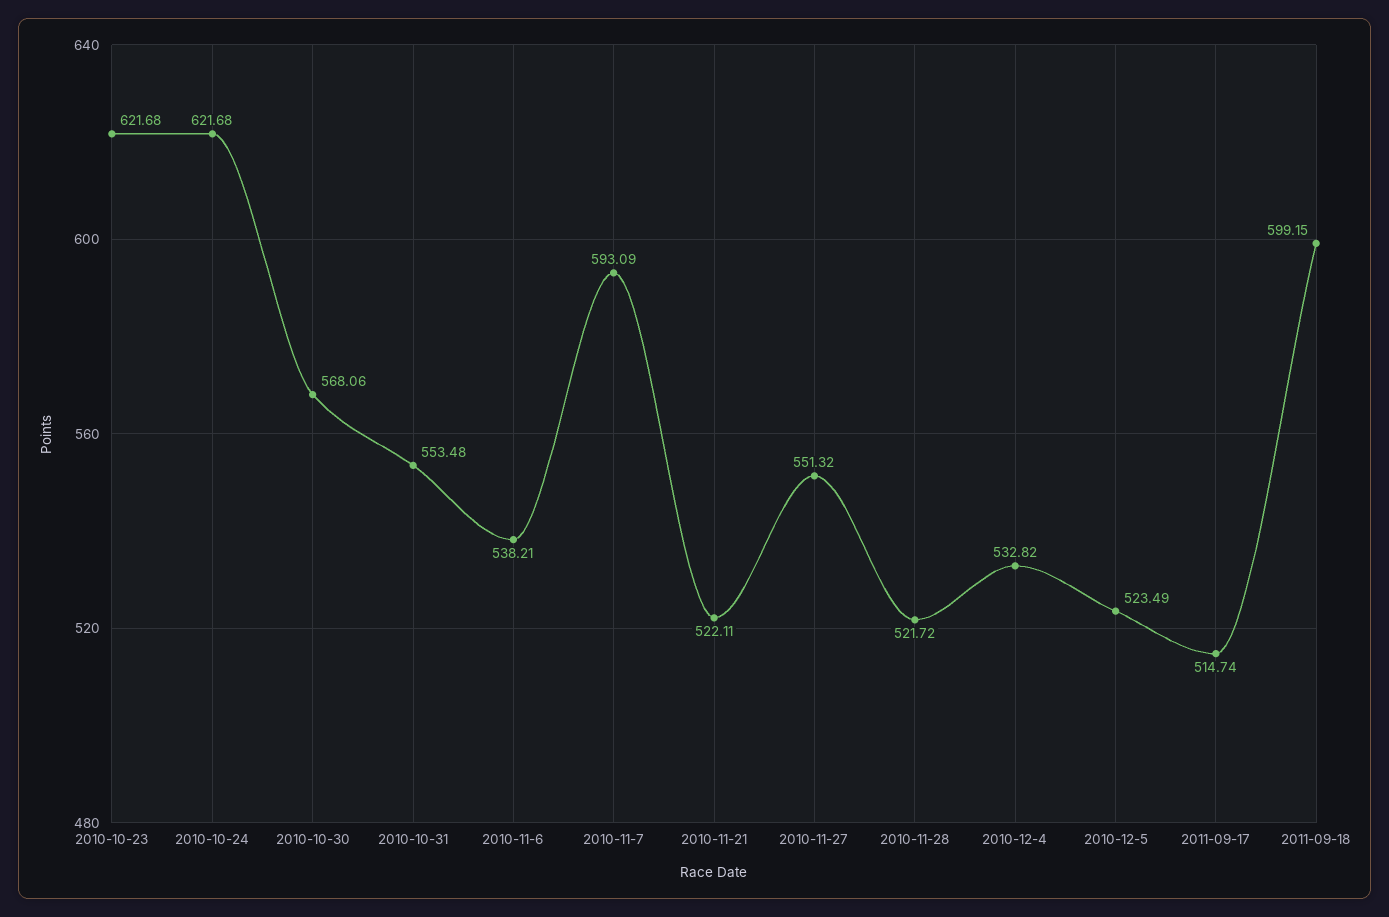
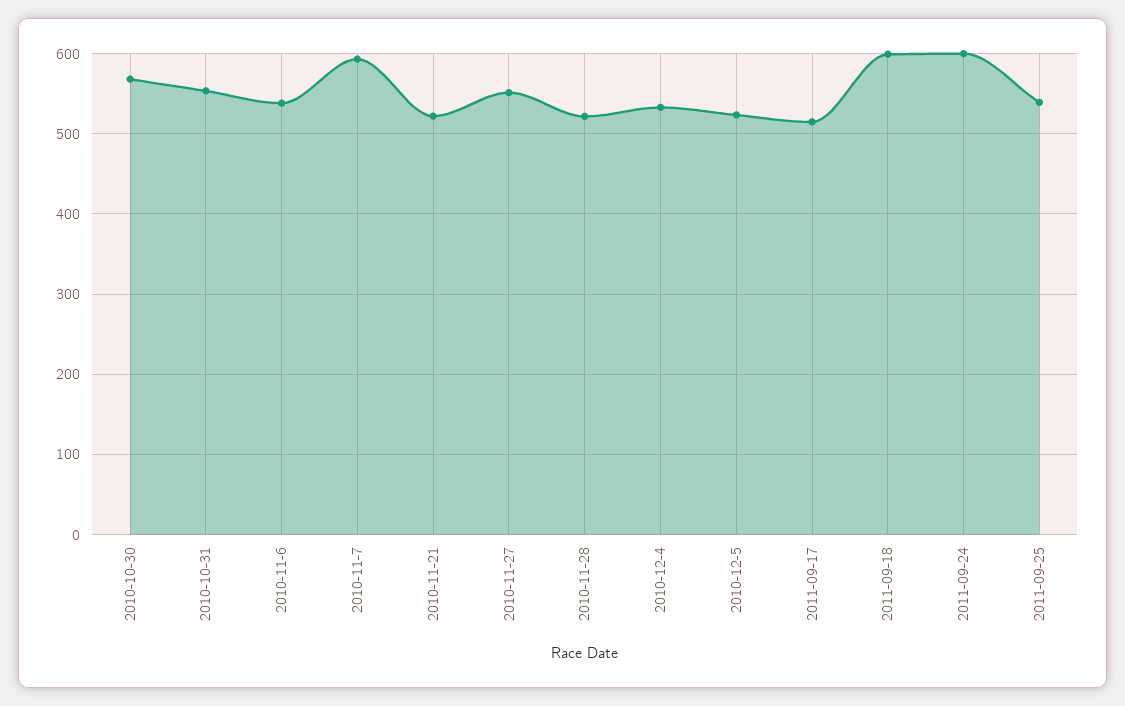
2010-10-23: 621.68 -> none
2010-10-24: 621.68 -> none
2011-09-24: none -> 600
2011-09-25: none -> 540

